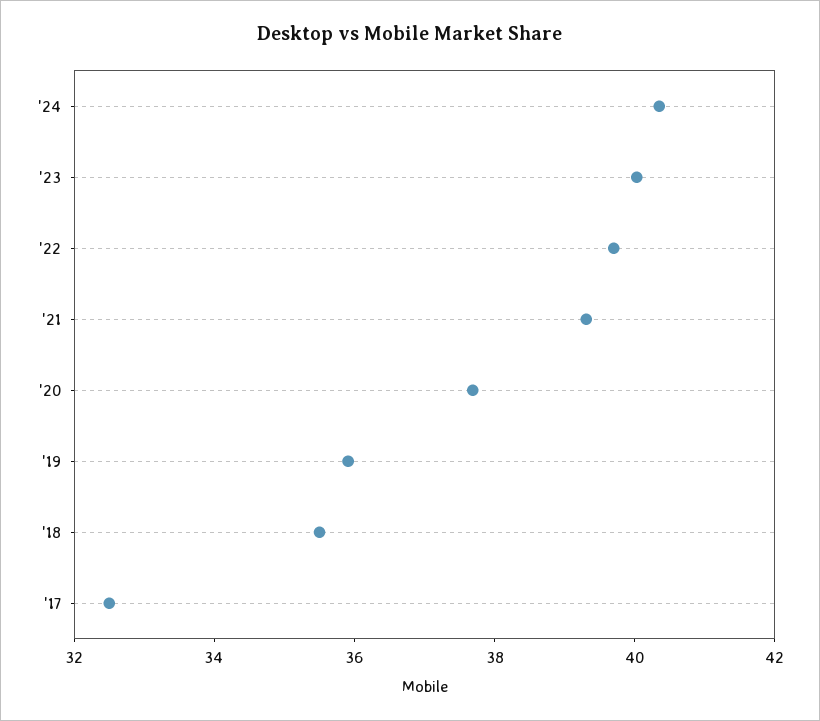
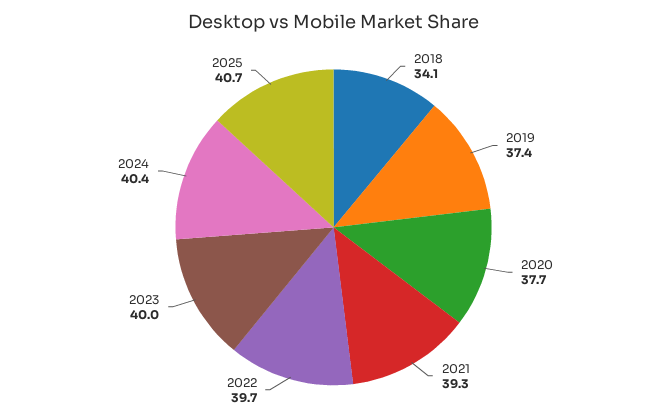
'19: 36 -> 37.4
'18: 35.5 -> 34.1
'17: 32.5 -> none
2025: none -> 40.7

